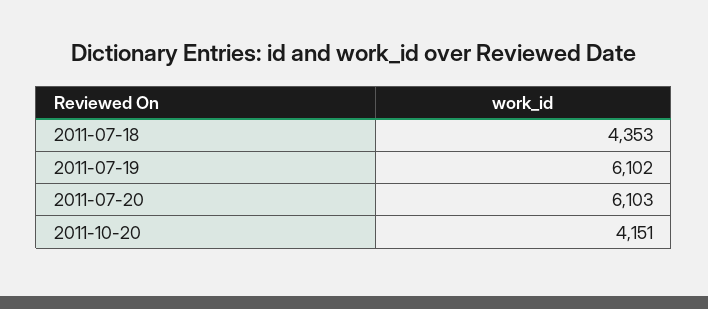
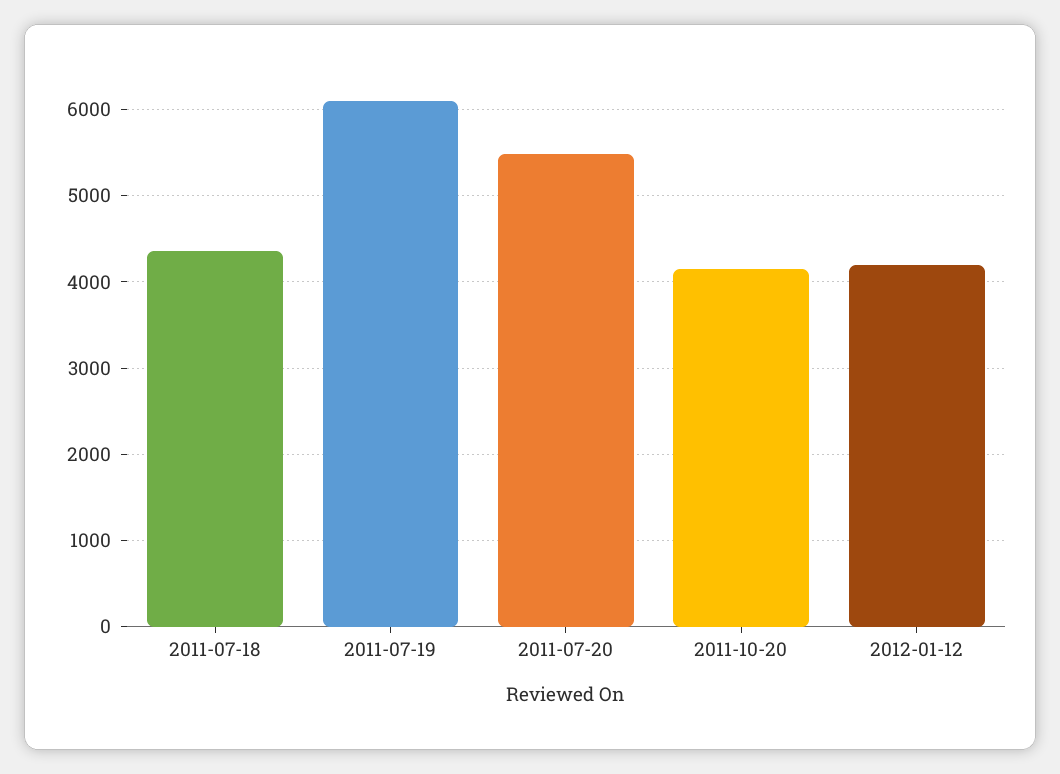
2011-07-20: 6103 -> 5500
2012-01-12: none -> 4200

